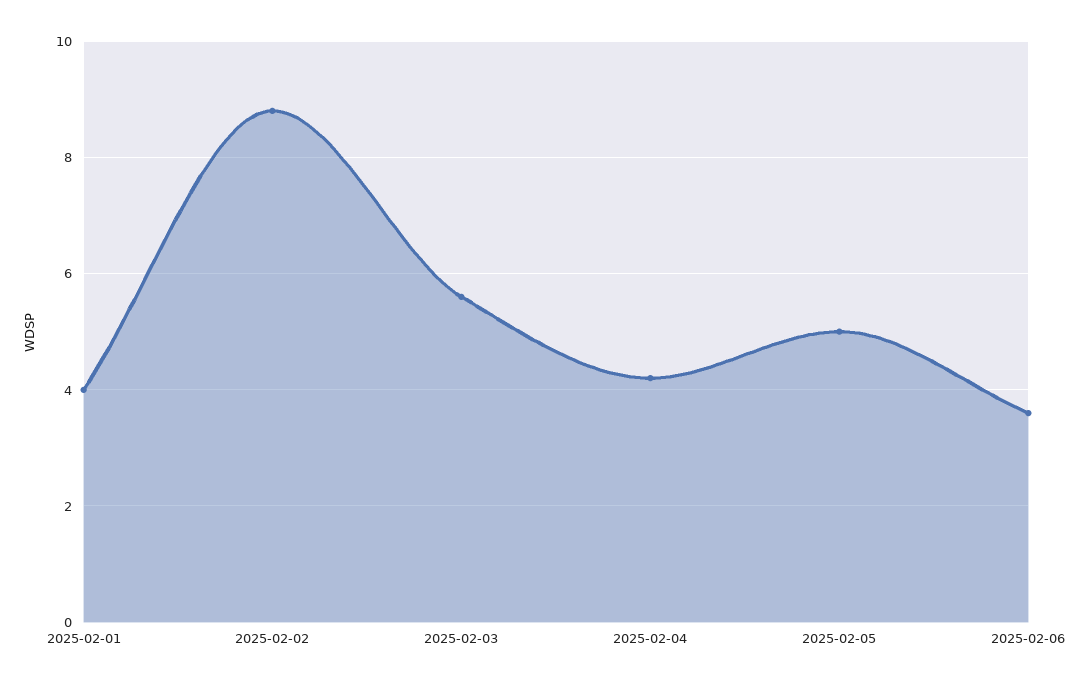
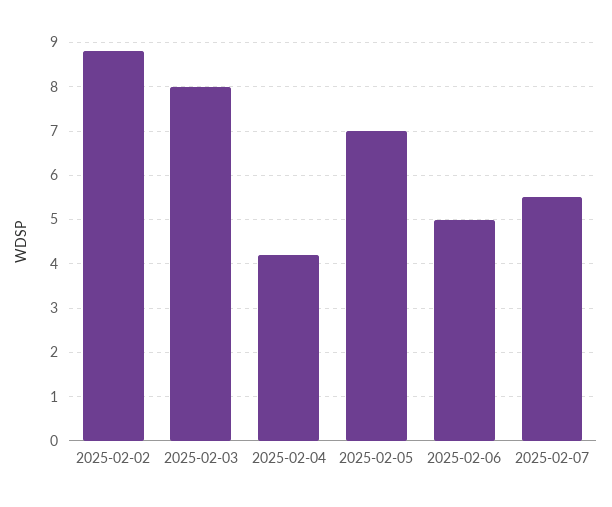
2025-02-01: 4 -> none
2025-02-03: 5.5 -> 8
2025-02-05: 5 -> 7
2025-02-06: 3.5 -> 5
2025-02-07: none -> 5.5

